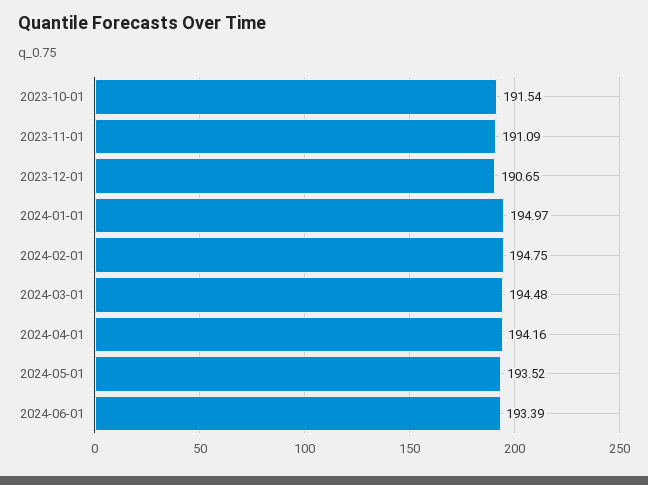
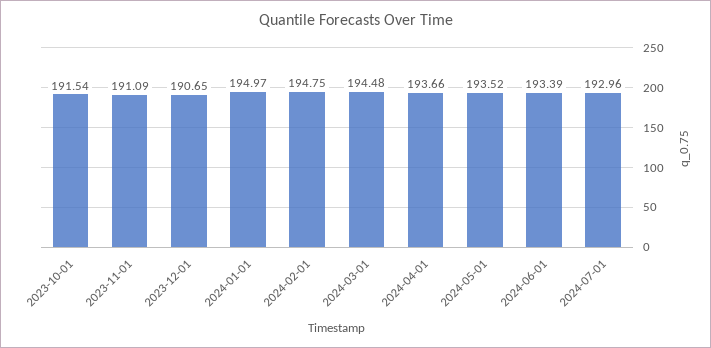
2024-04-01: 194.16 -> 193.66
2024-07-01: none -> 192.96

